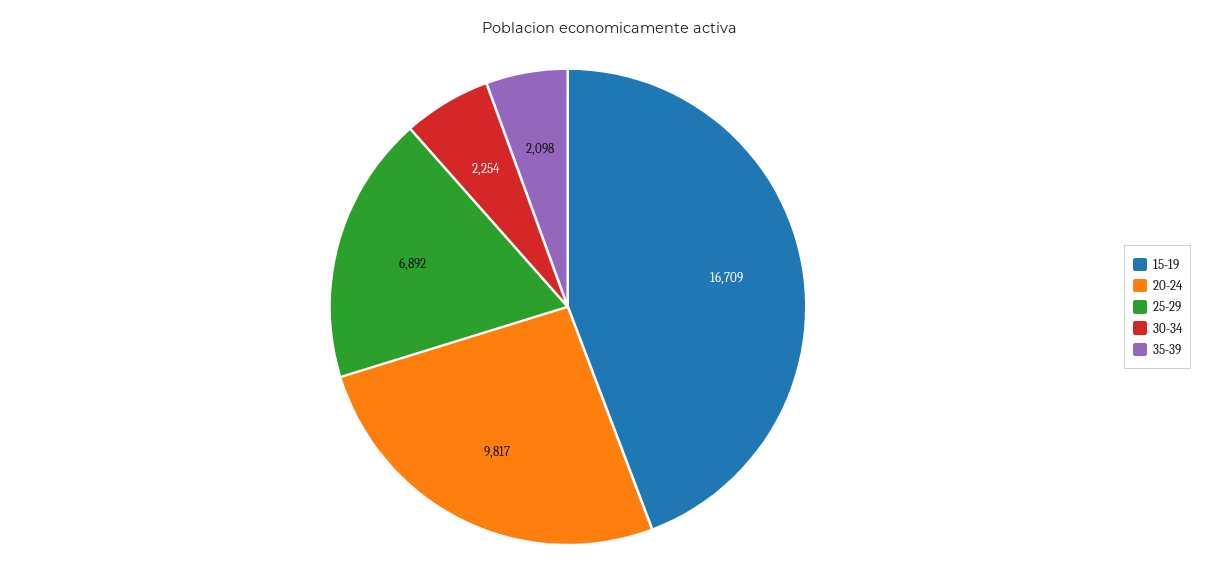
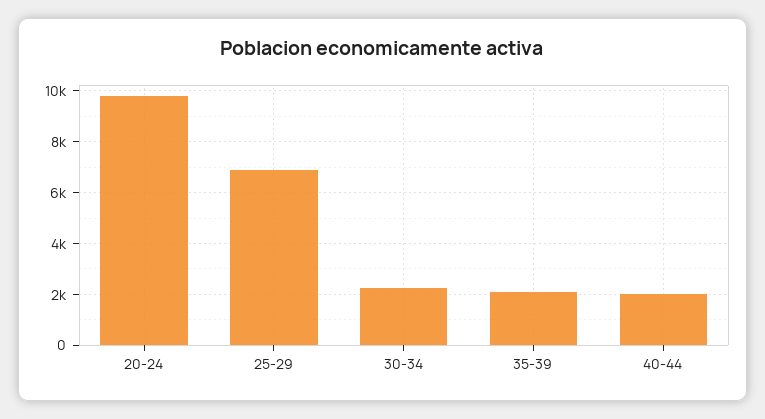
15-19: 16709 -> none
40-44: none -> 2000

